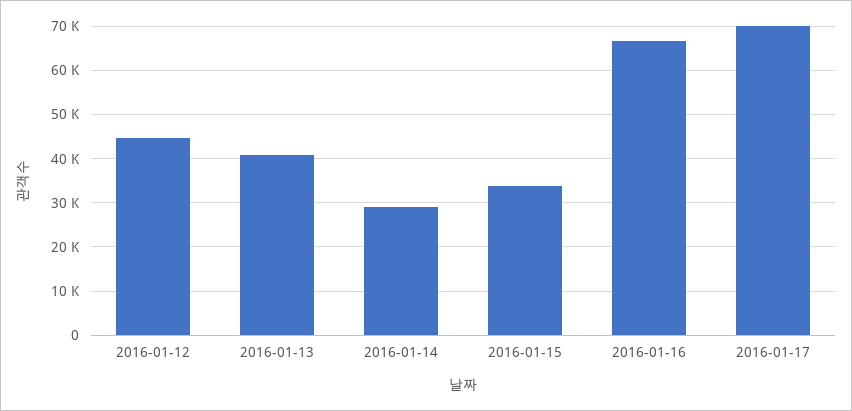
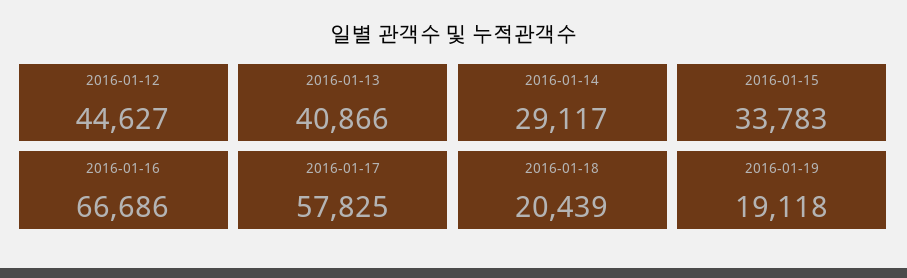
2016-01-17: 70000 -> 57825
2016-01-18: none -> 20439
2016-01-19: none -> 19118

